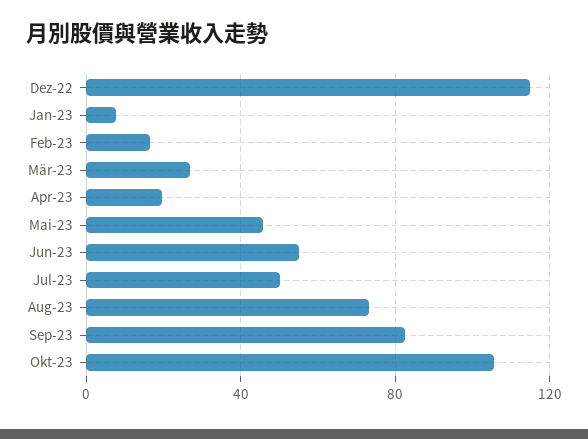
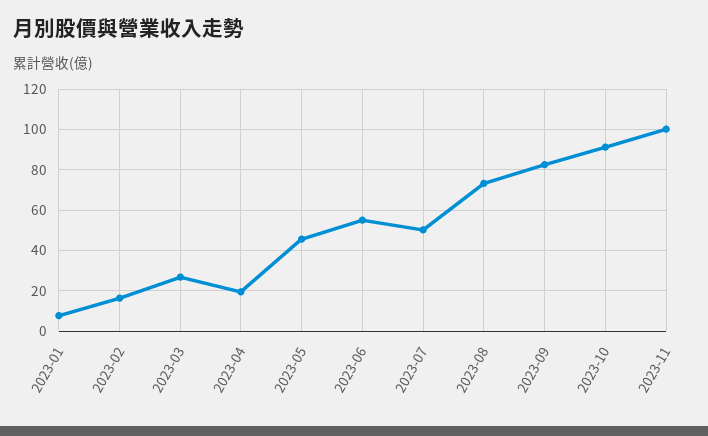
Dez-22: 115 -> none
Okt-23: 105 -> 90
2023-11: none -> 100

